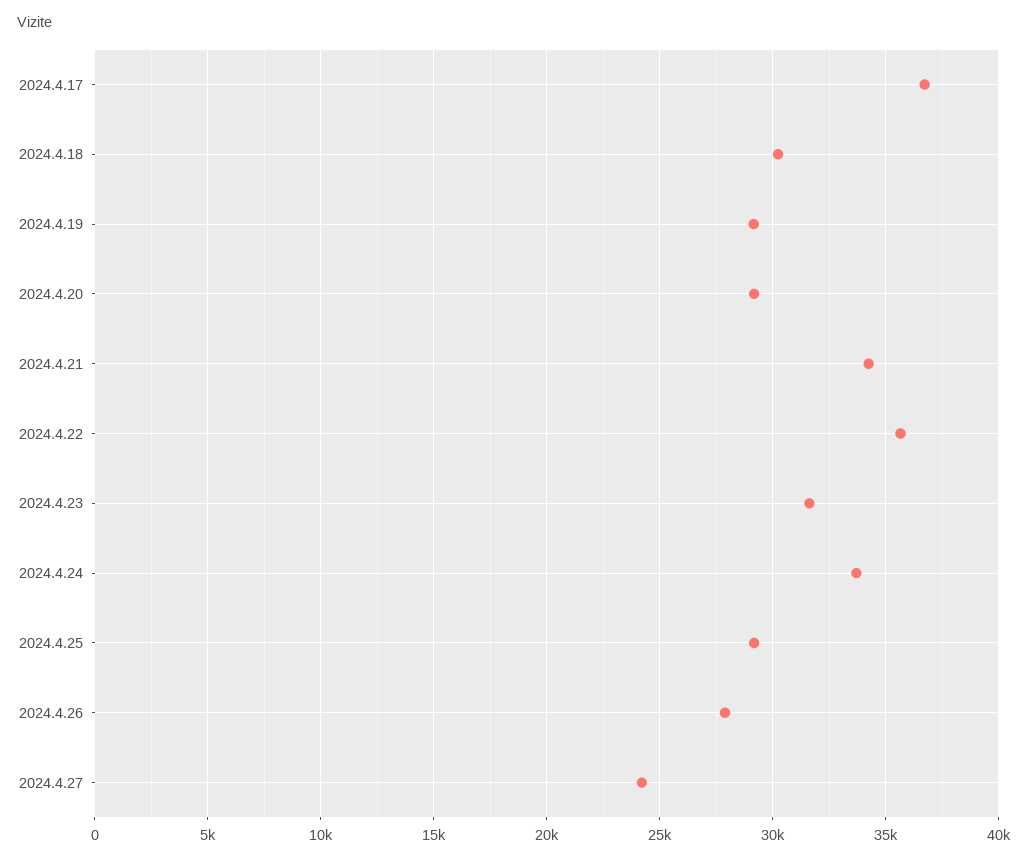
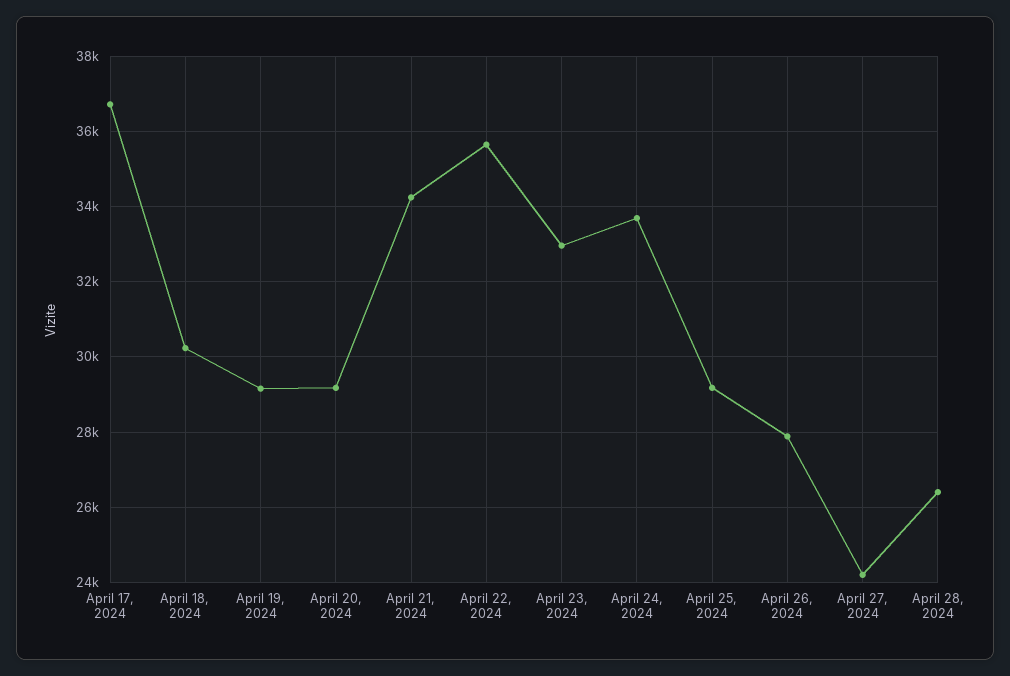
2024.4.23: 31500 -> 33000
April 28, 2024: none -> 26400

